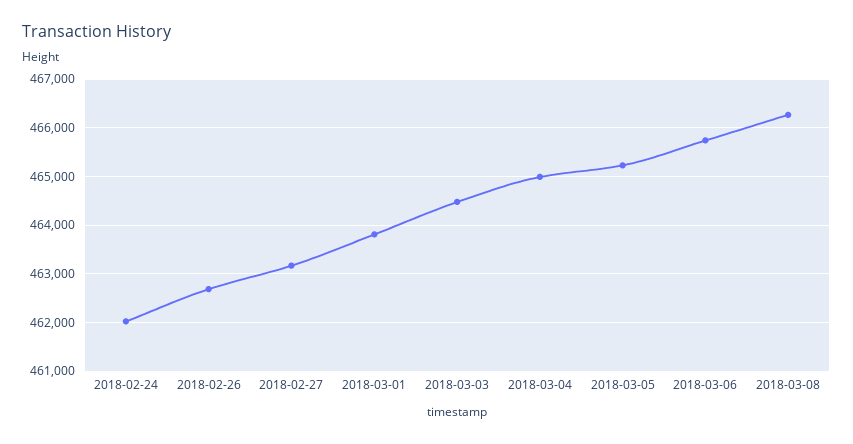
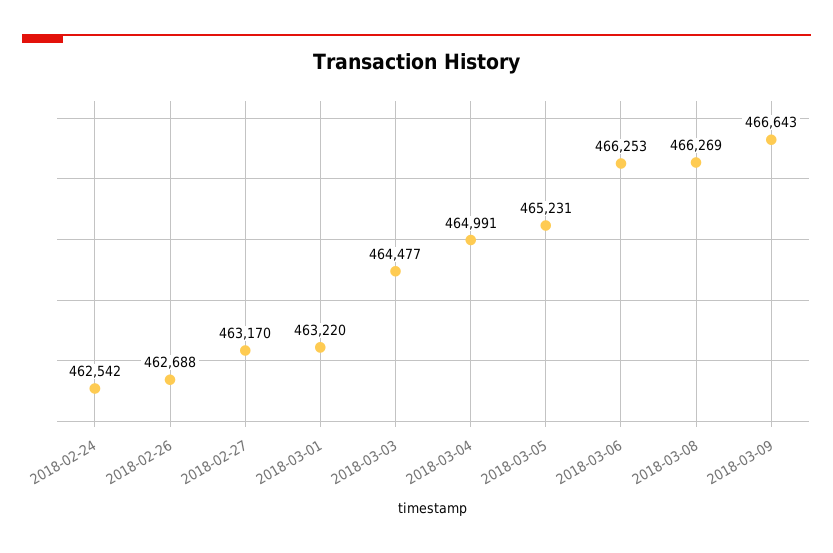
2018-02-24: 462000 -> 462542
2018-03-01: 463800 -> 463220
2018-03-06: 465800 -> 466253
2018-03-09: none -> 466643

